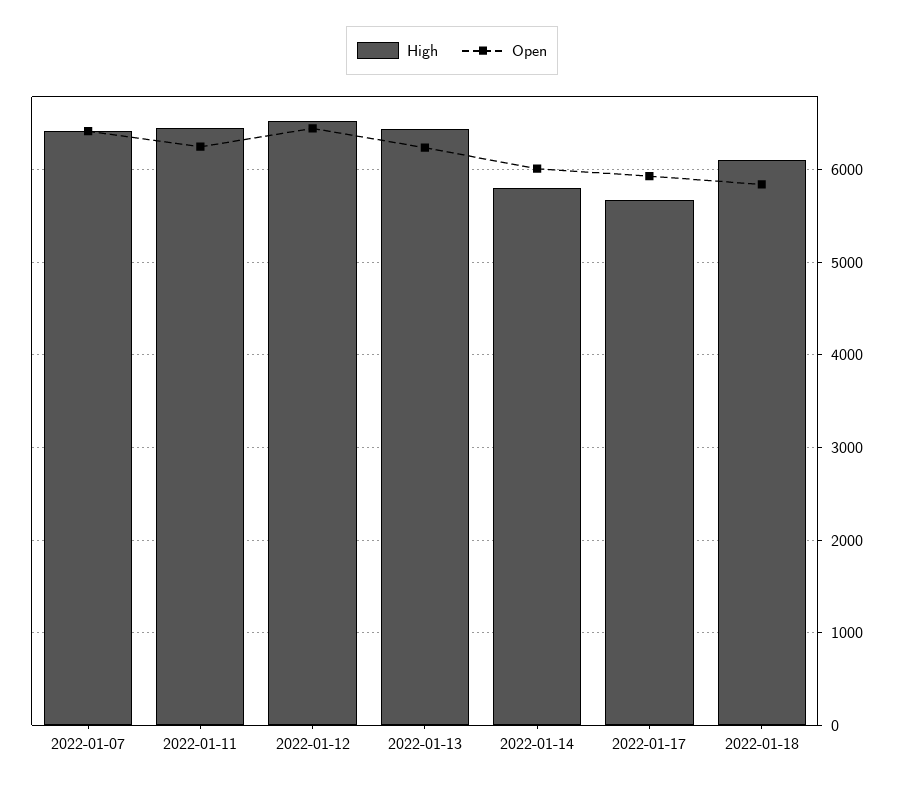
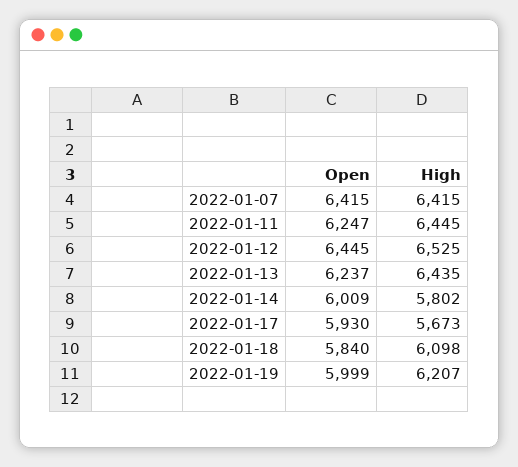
Open, 2022-01-19: none -> 5999
High, 2022-01-19: none -> 6207

